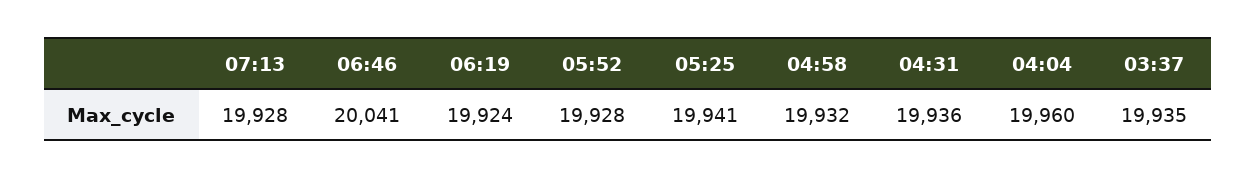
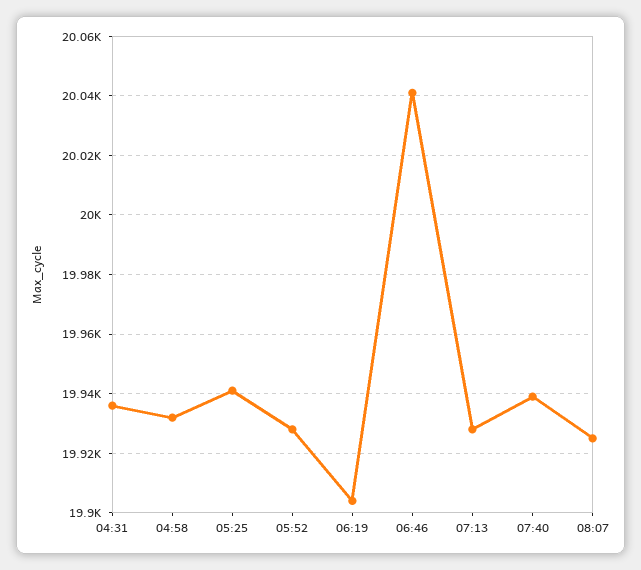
06:19: 19924 -> 19905
04:04: 19960 -> none
03:37: 19935 -> none
07:40: none -> 19940
08:07: none -> 19925

